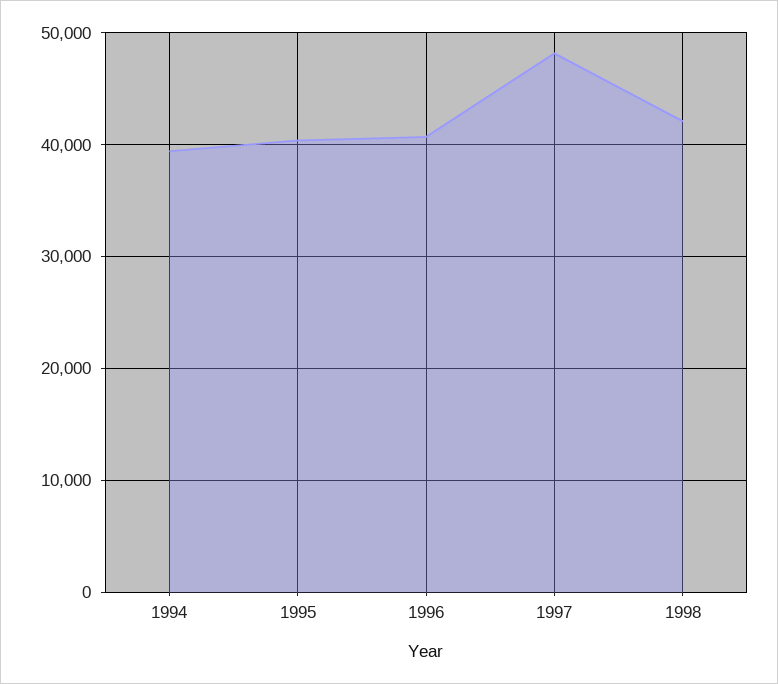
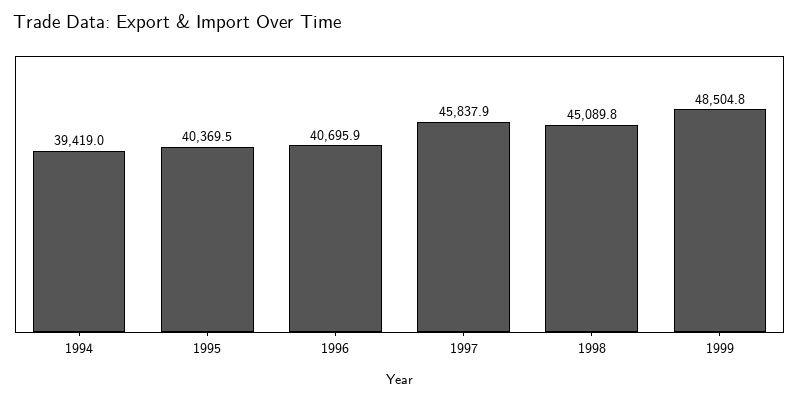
1997: 48000 -> 45837.9
1998: 42000 -> 45089.8
1999: none -> 48504.8

